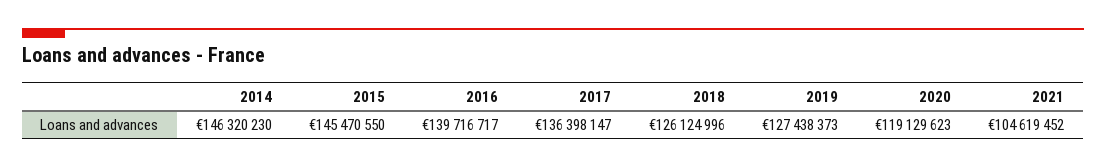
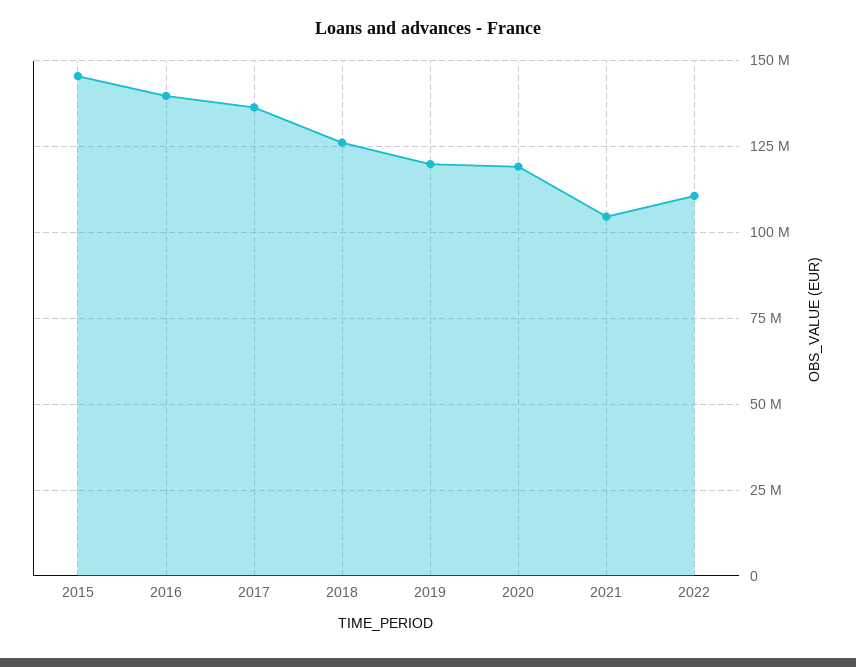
2014: 146320230 -> none
2019: 127438373 -> 120000000
2022: none -> 110000000

